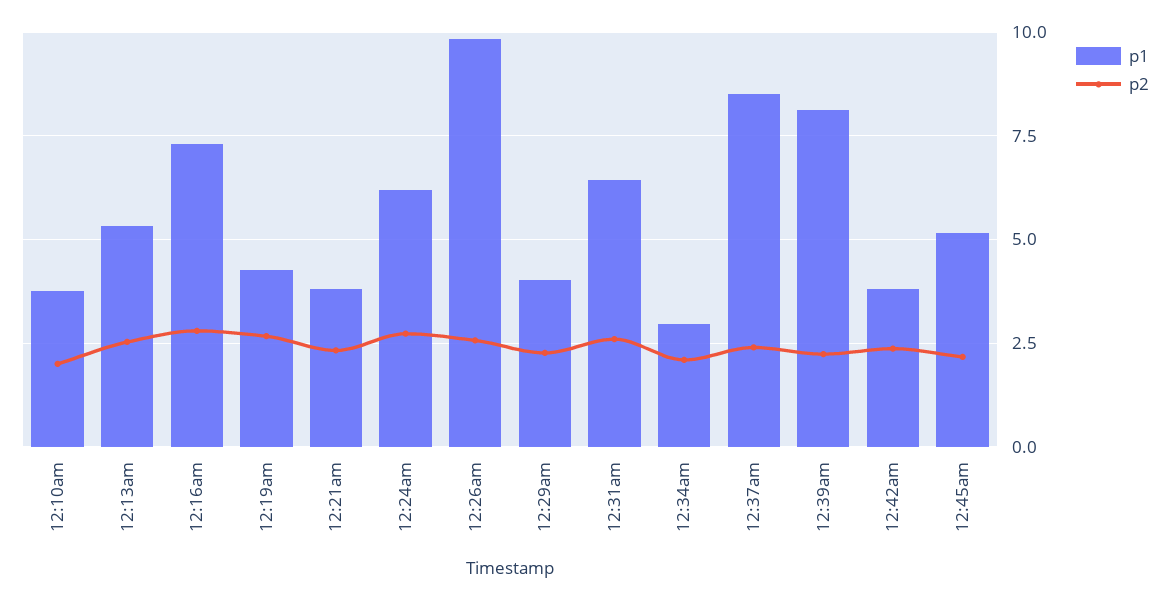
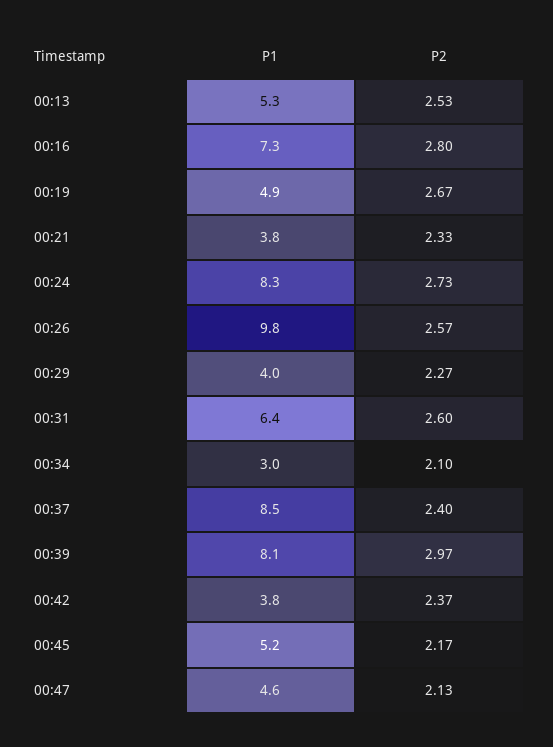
p1, 12:10am: 3.75 -> none
p2, 12:10am: 2 -> none
p1, 12:19am: 4.25 -> 4.9
p1, 12:24am: 6.25 -> 8.3
p2, 12:39am: 2.25 -> 2.97
p1, 00:47: none -> 4.6
p2, 00:47: none -> 2.13

